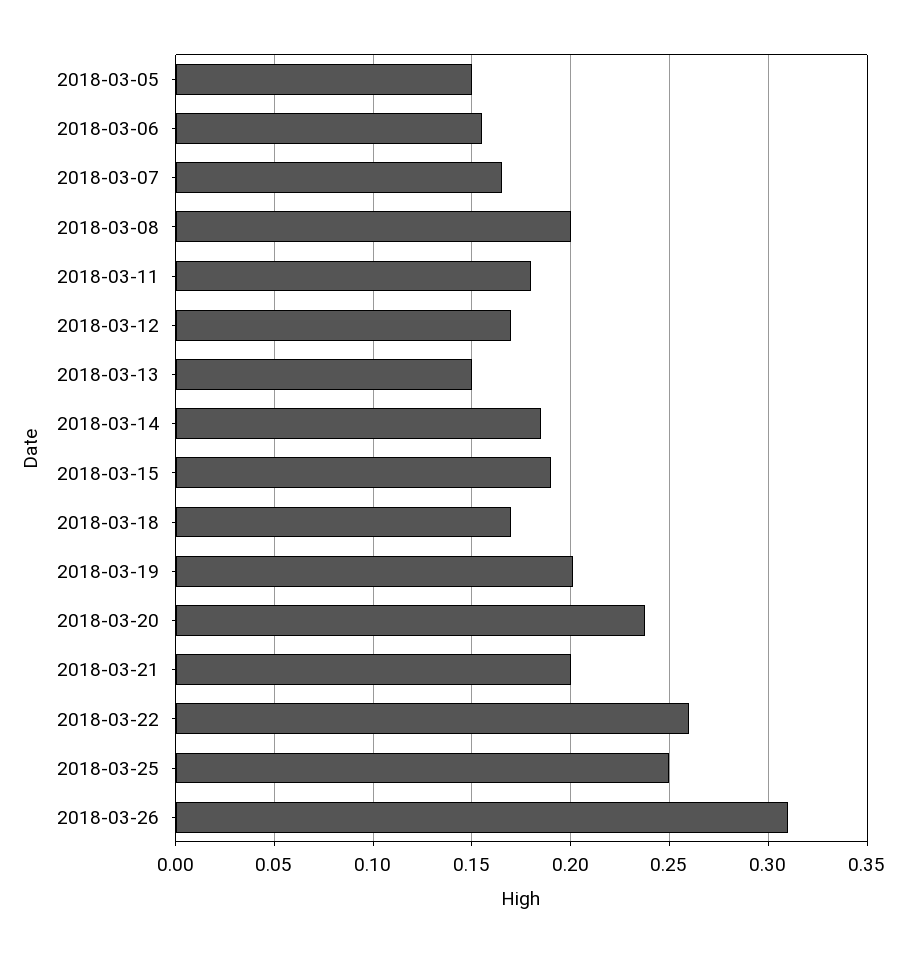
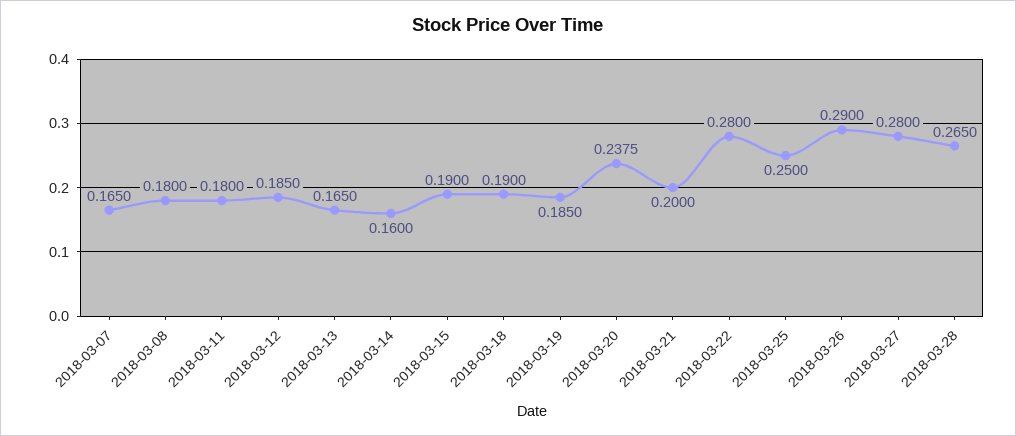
2018-03-05: 0.15 -> none
2018-03-06: 0.155 -> none
2018-03-08: 0.2 -> 0.18
2018-03-12: 0.17 -> 0.185
2018-03-13: 0.15 -> 0.165
2018-03-14: 0.185 -> 0.16
2018-03-18: 0.17 -> 0.19
2018-03-19: 0.2 -> 0.185
2018-03-22: 0.26 -> 0.28
2018-03-26: 0.31 -> 0.29
2018-03-27: none -> 0.28
2018-03-28: none -> 0.265

